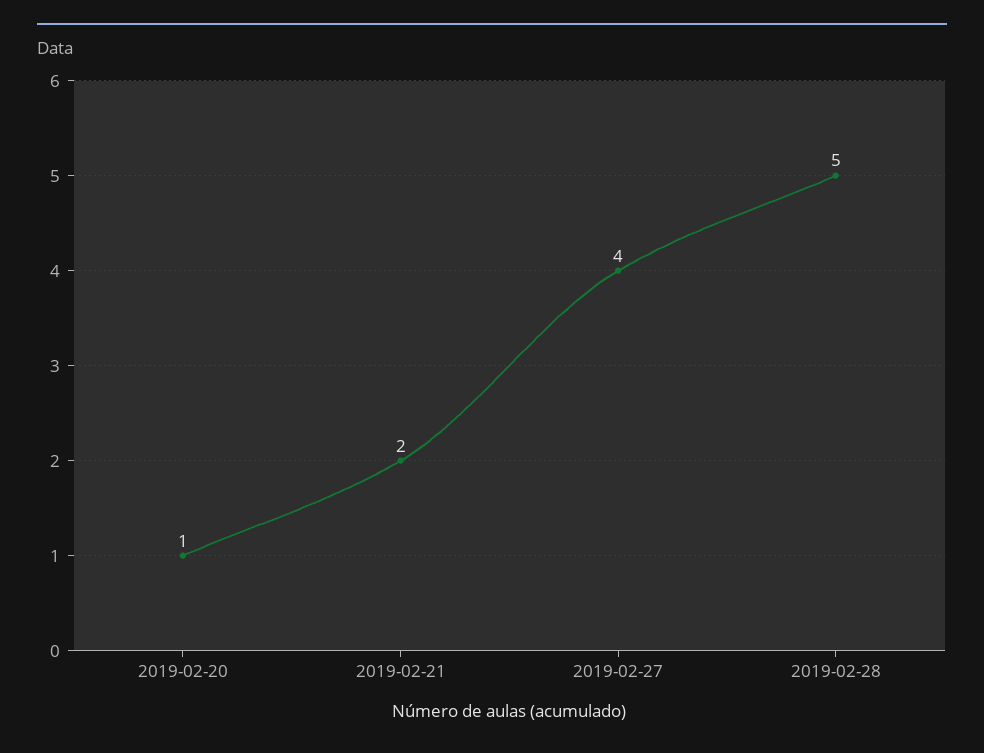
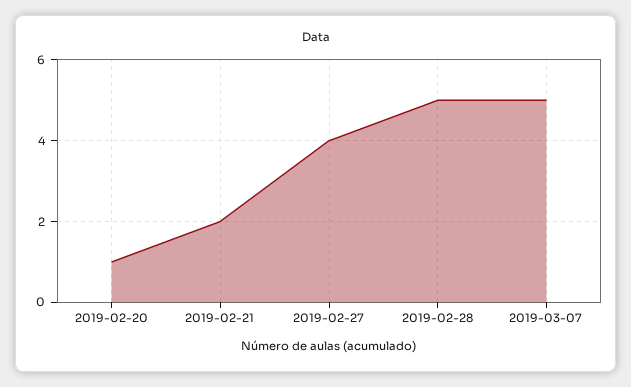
2019-03-07: none -> 5

